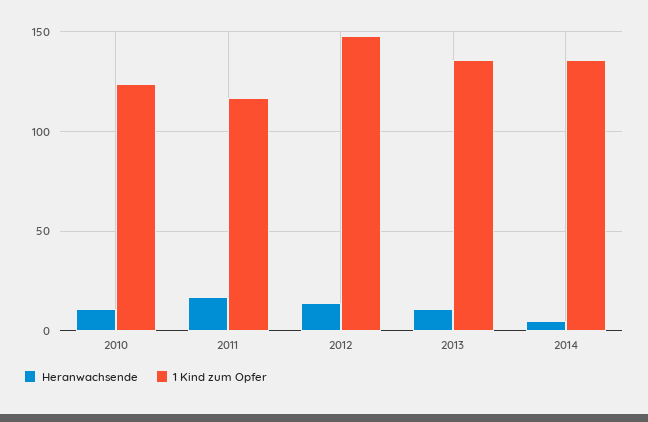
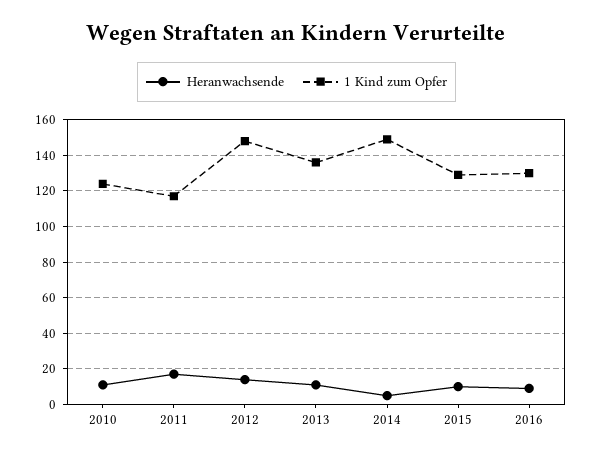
1 Kind zum Opfer, 2014: 135 -> 150
Heranwachsende, 2015: none -> 10
1 Kind zum Opfer, 2015: none -> 130
Heranwachsende, 2016: none -> 10
1 Kind zum Opfer, 2016: none -> 130

